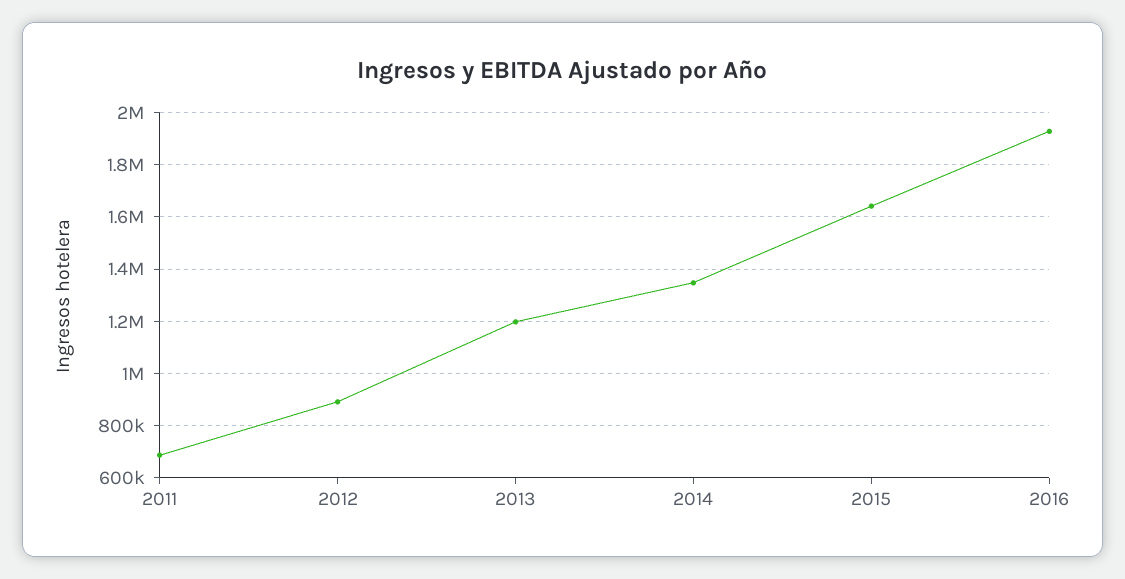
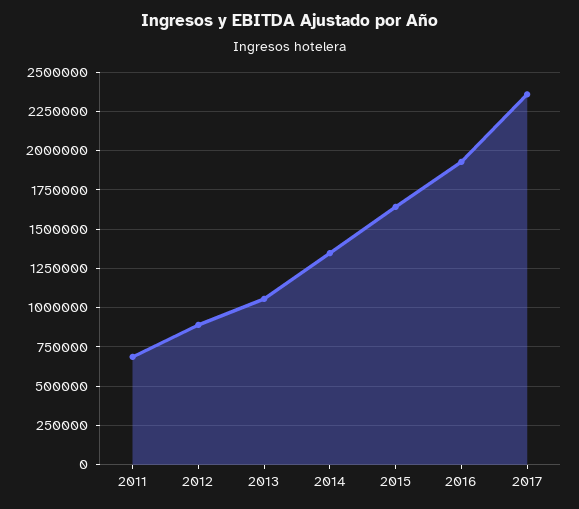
2013: 1200000 -> 1050000
2017: none -> 2350000

